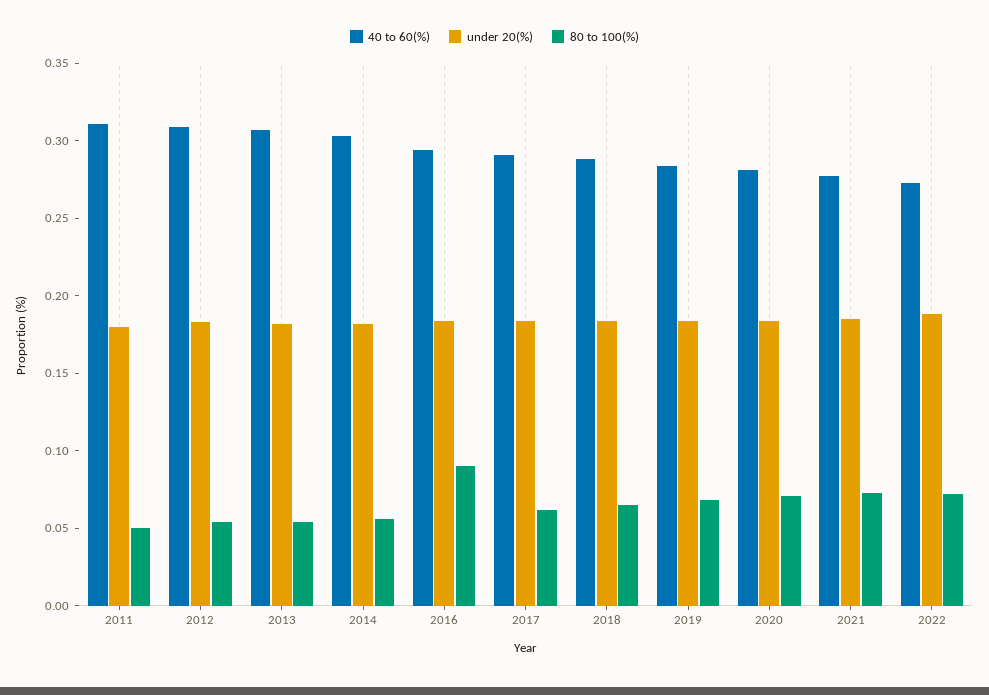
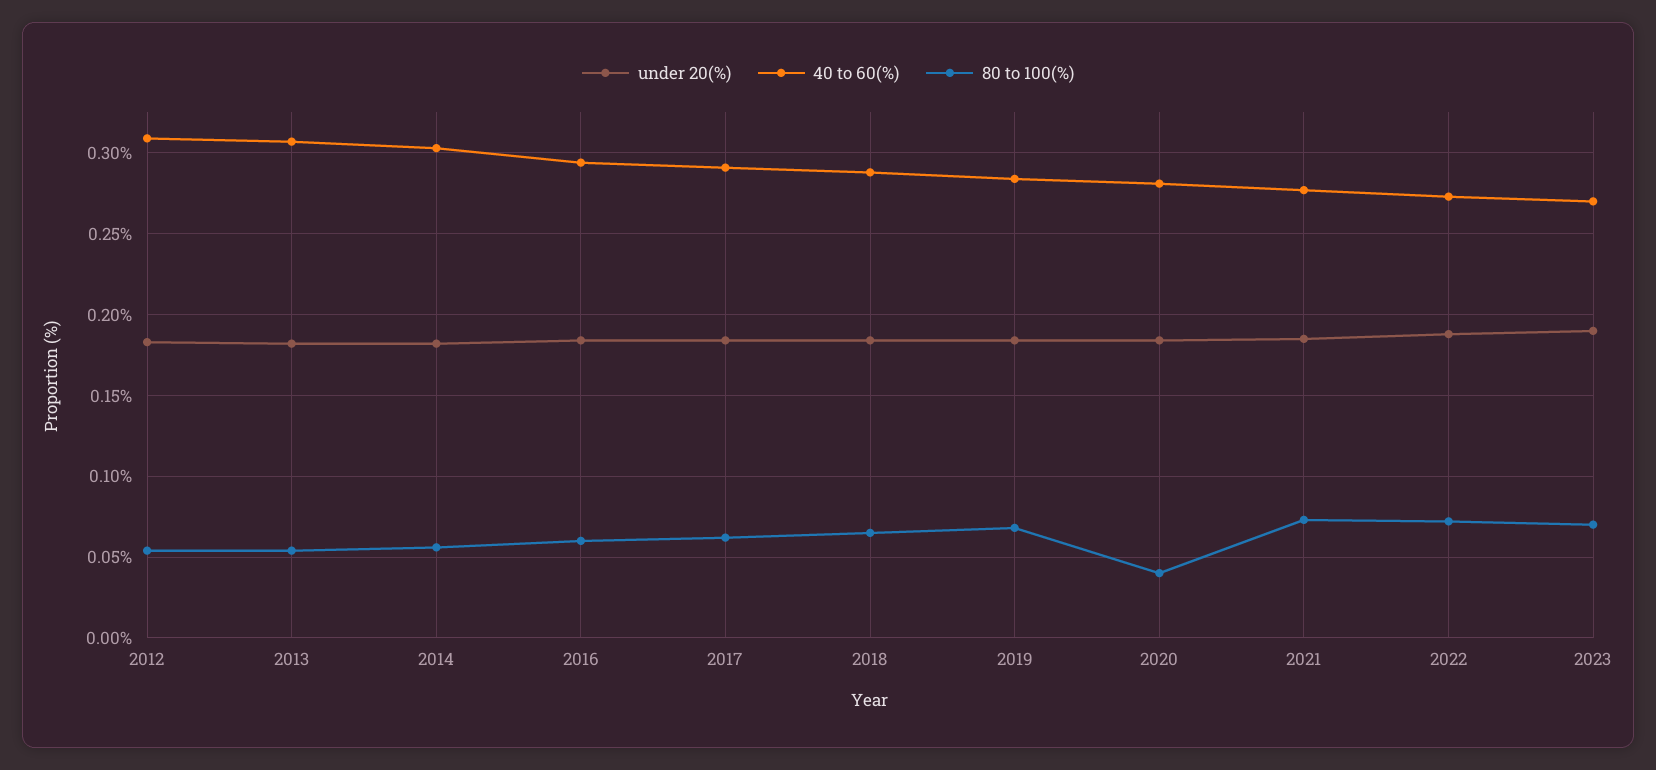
40 to 60(%), 2011: 0.31 -> none
under 20(%), 2011: 0.18 -> none
80 to 100(%), 2011: 0.05 -> none
80 to 100(%), 2016: 0.09 -> 0.06
80 to 100(%), 2020: 0.07 -> 0.04
under 20(%), 2023: none -> 0.19
40 to 60(%), 2023: none -> 0.27
80 to 100(%), 2023: none -> 0.07

